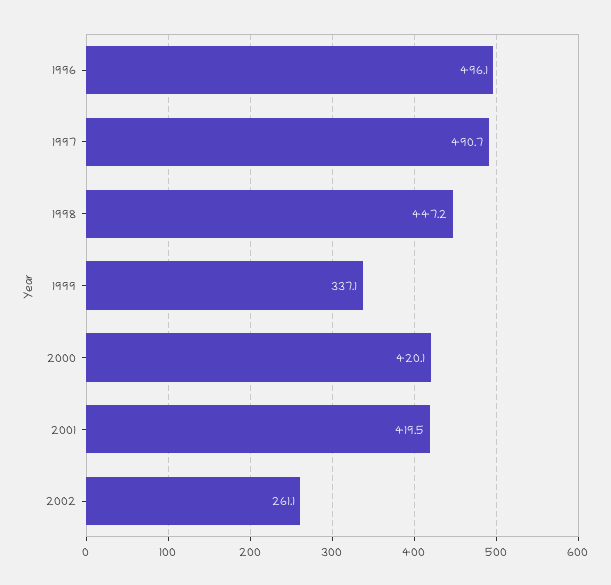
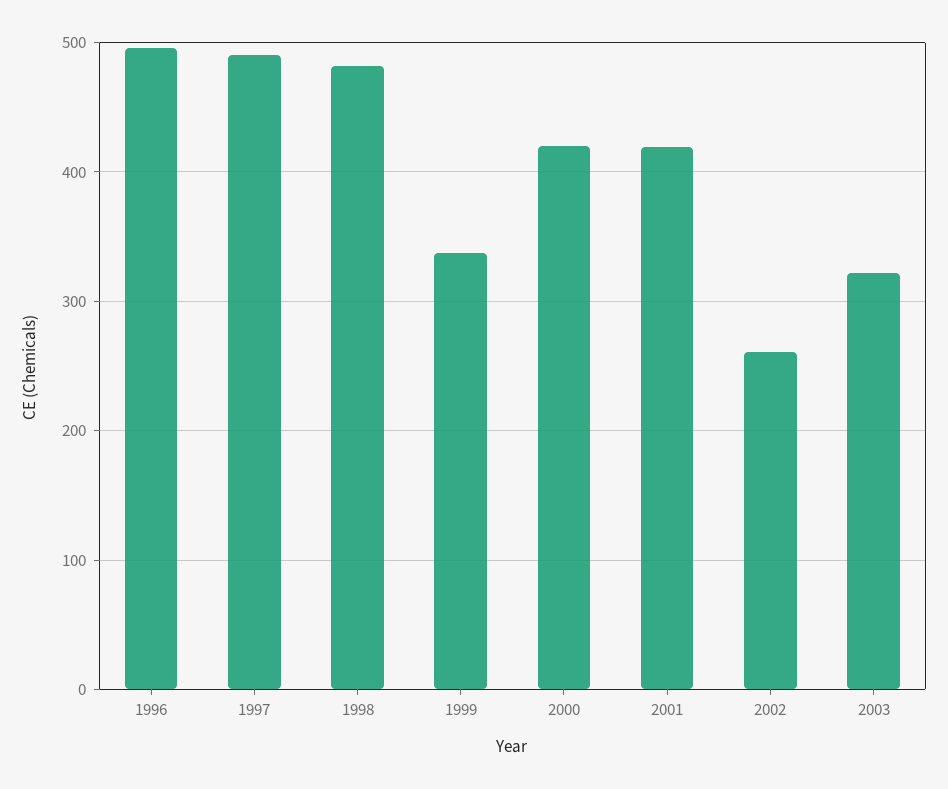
1998: 447.2 -> 480
2003: none -> 320

